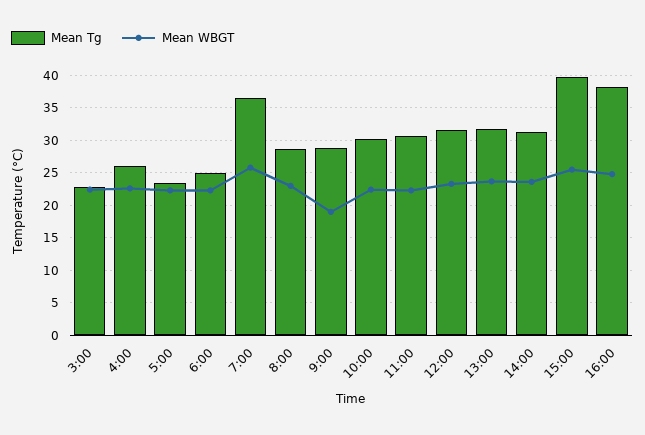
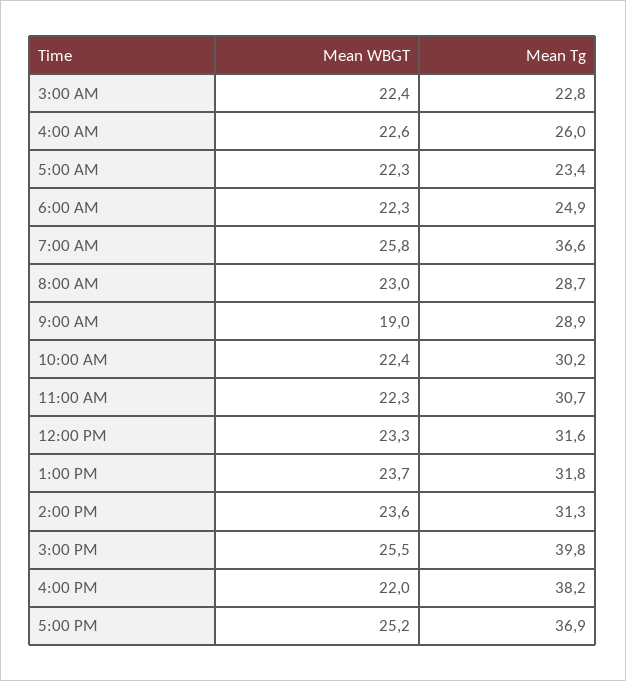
Mean WBGT, 16:00: 25 -> 22
Mean WBGT, 5:00 PM: none -> 25.2
Mean Tg, 5:00 PM: none -> 36.9

